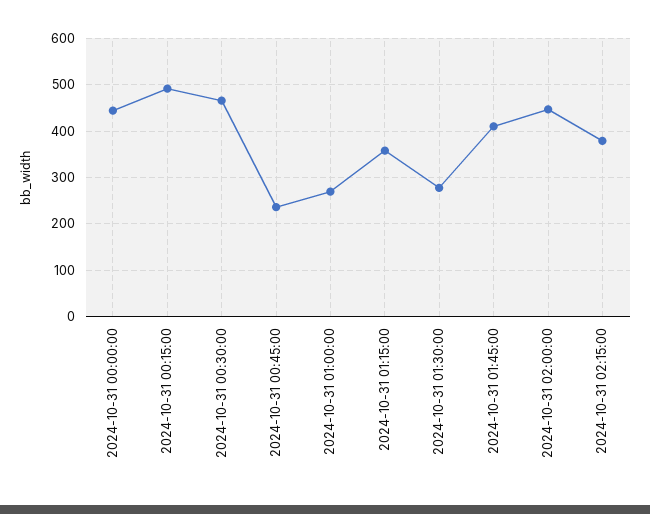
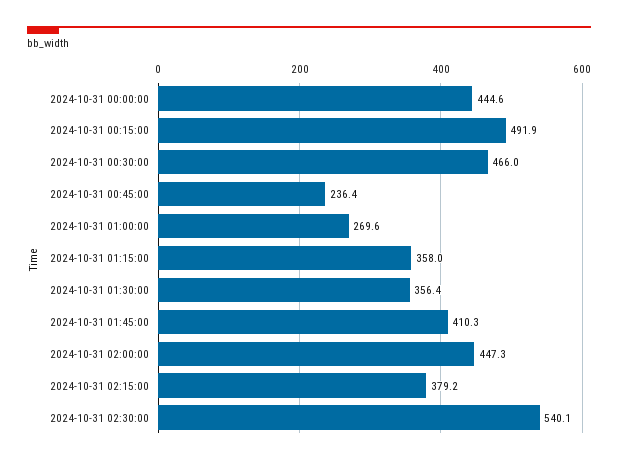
2024-10-31 01:30:00: 280 -> 356.4
2024-10-31 02:30:00: none -> 540.1

